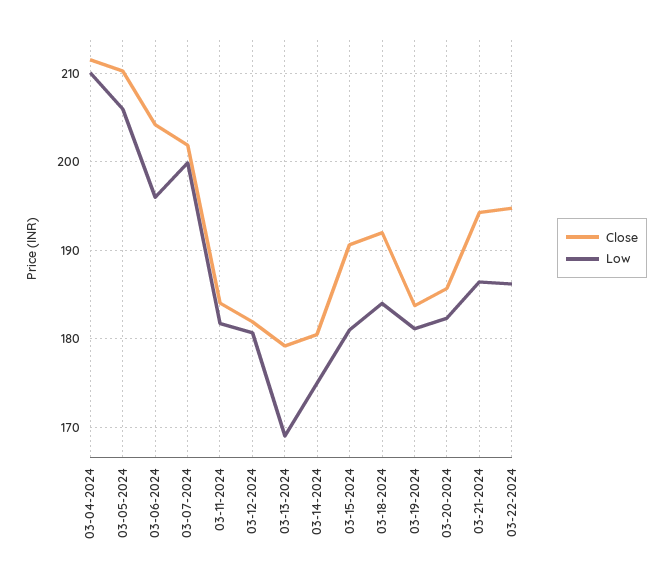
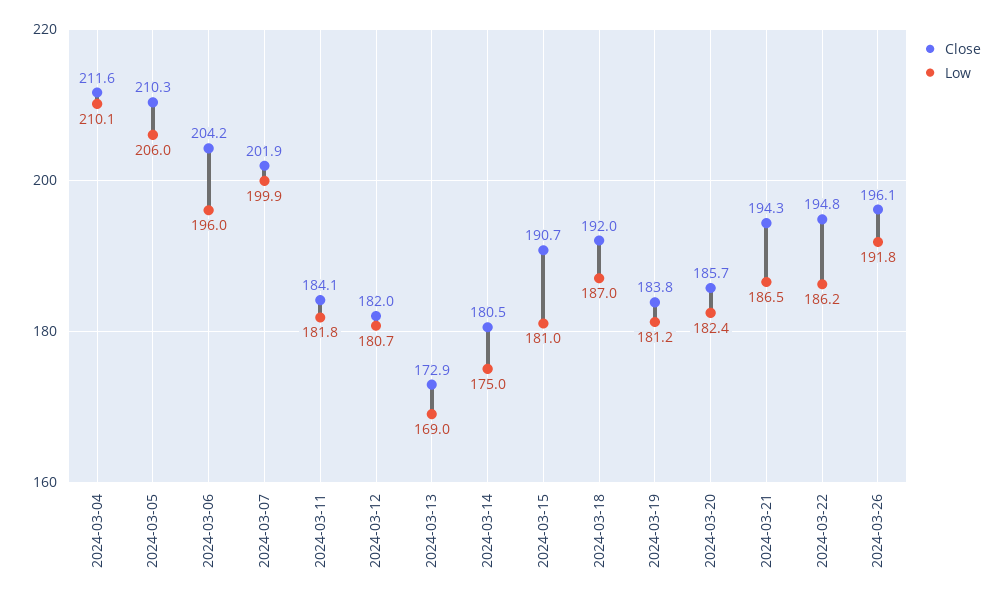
Close, 03-13-2024: 179 -> 172.9
Low, 03-18-2024: 184 -> 187
Close, 2024-03-26: none -> 196.1
Low, 2024-03-26: none -> 191.8

